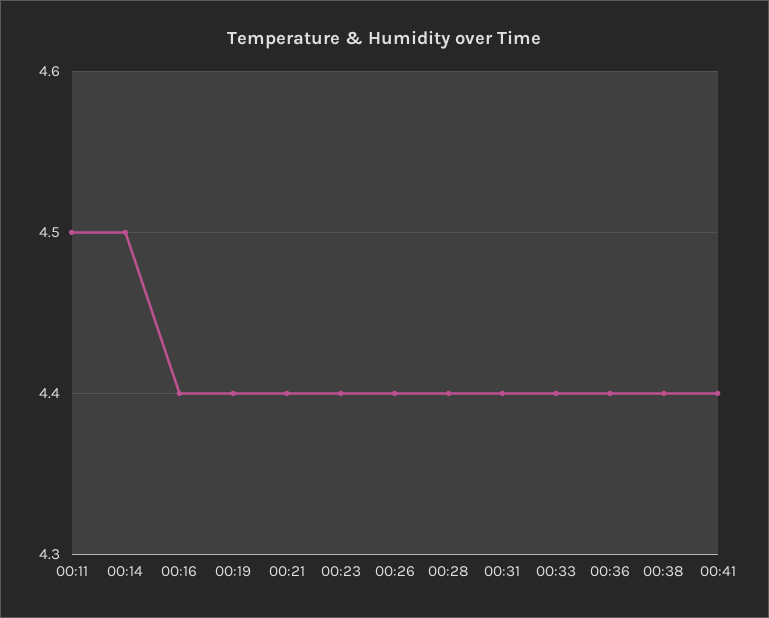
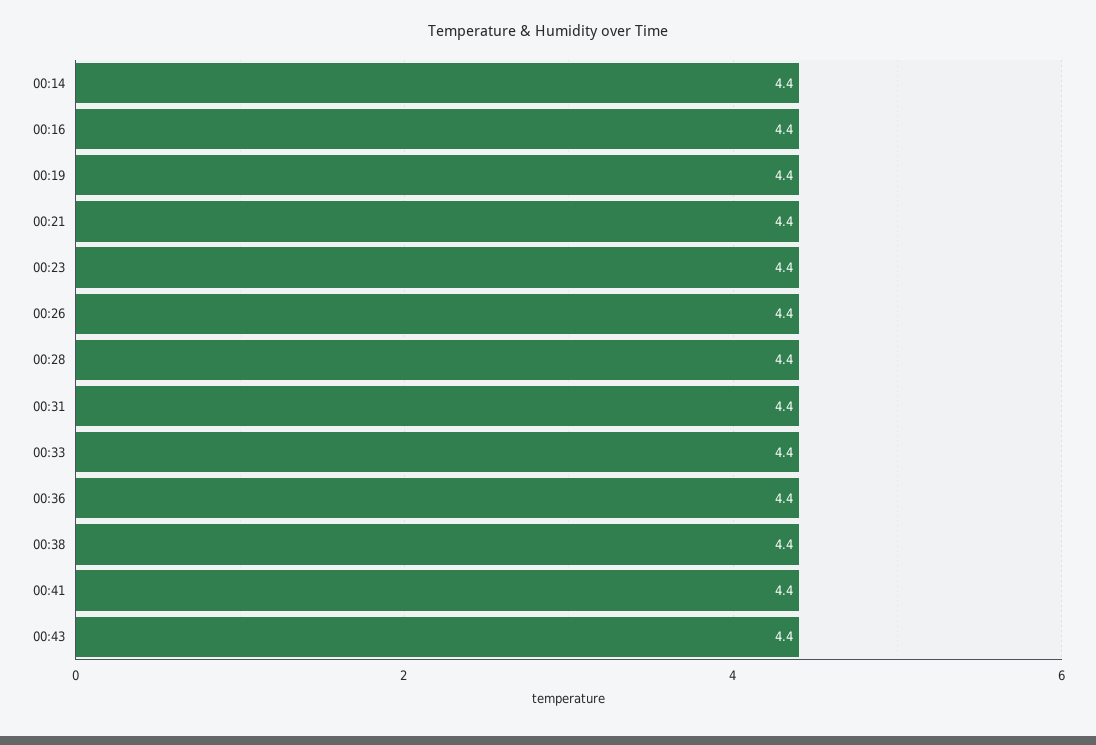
00:11: 4.5 -> none
00:14: 4.5 -> 4.4
00:43: none -> 4.4

